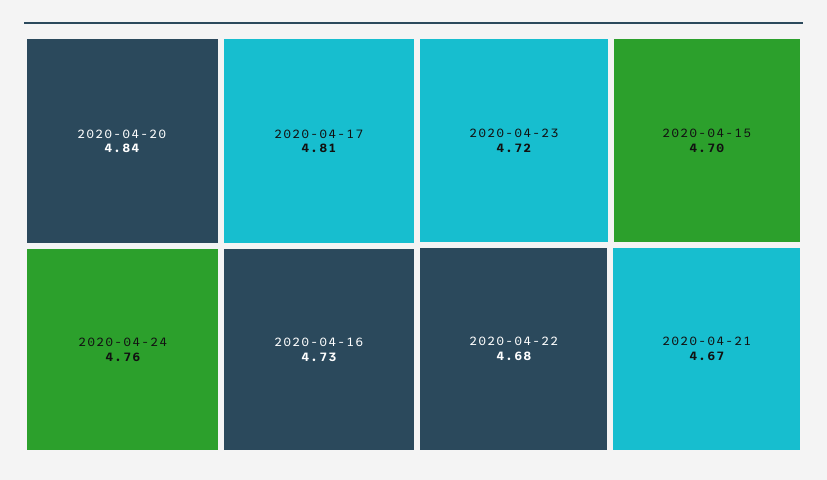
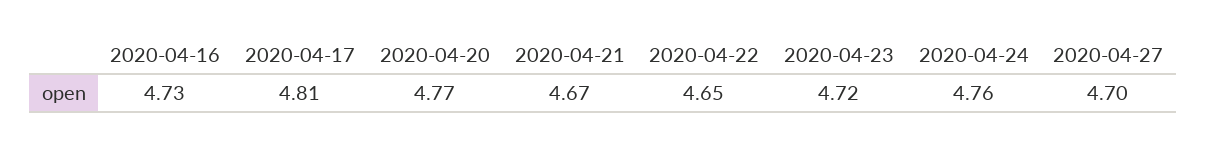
2020-04-20: 4.84 -> 4.77
2020-04-15: 4.7 -> none
2020-04-22: 4.68 -> 4.65
2020-04-27: none -> 4.7

